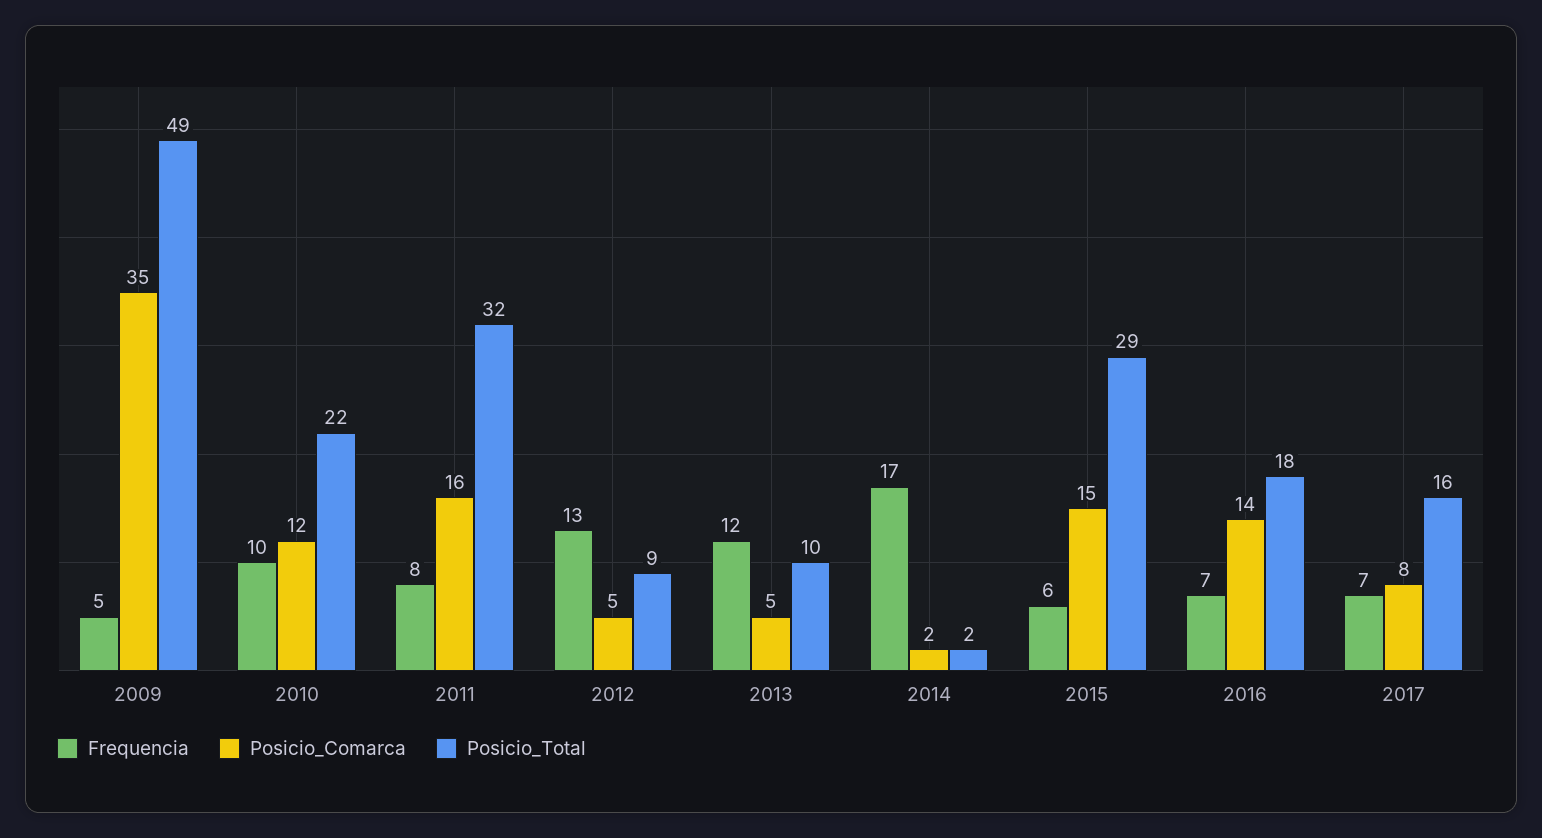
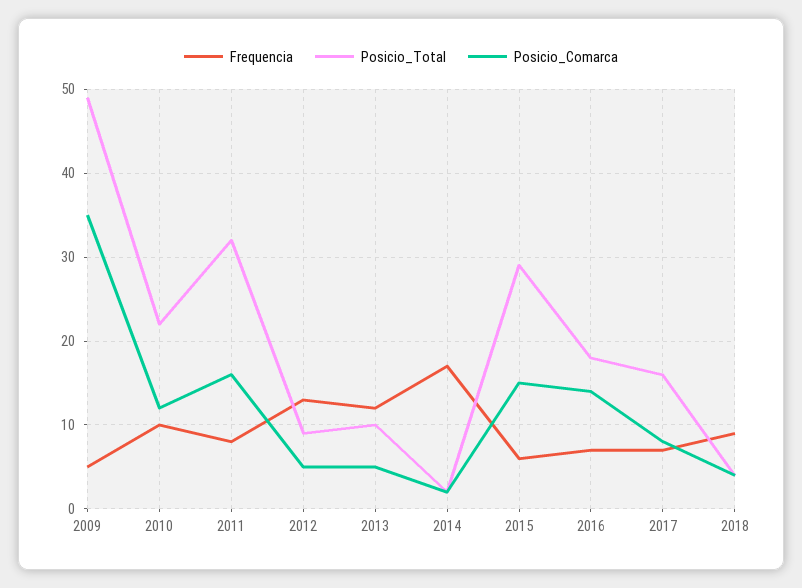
Frequencia, 2018: none -> 9
Posicio_Total, 2018: none -> 4
Posicio_Comarca, 2018: none -> 4

